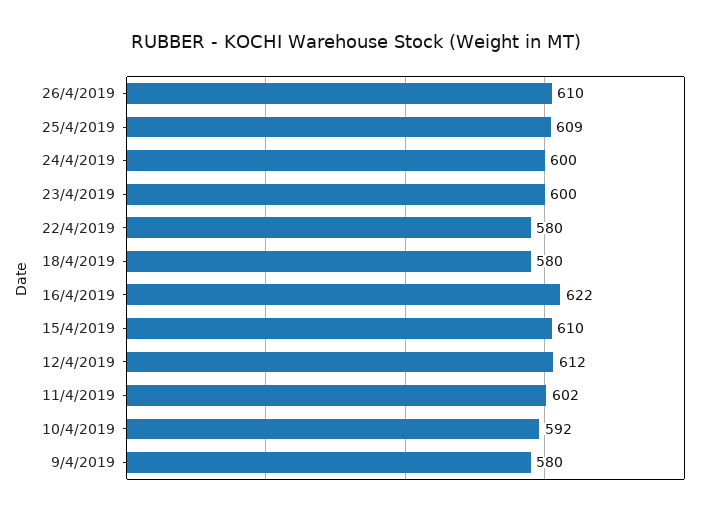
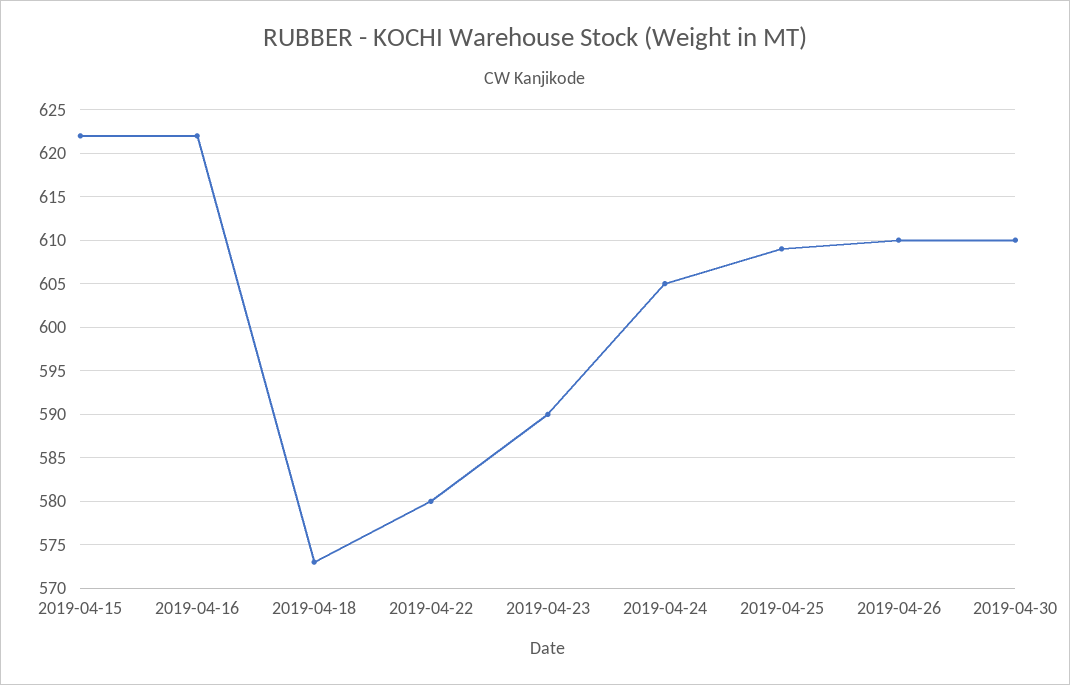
24/4/2019: 600 -> 605
23/4/2019: 600 -> 590
18/4/2019: 580 -> 573
15/4/2019: 610 -> 622
12/4/2019: 612 -> none
11/4/2019: 602 -> none
10/4/2019: 592 -> none
9/4/2019: 580 -> none
2019-04-30: none -> 610

